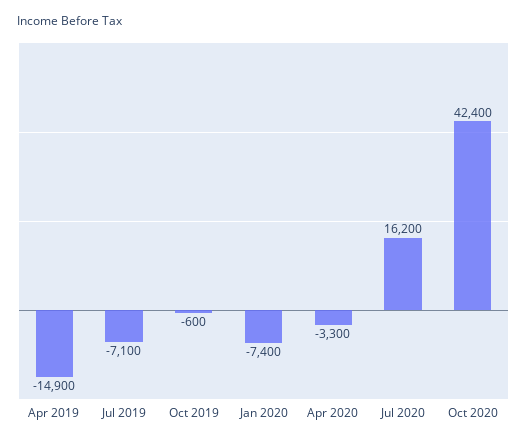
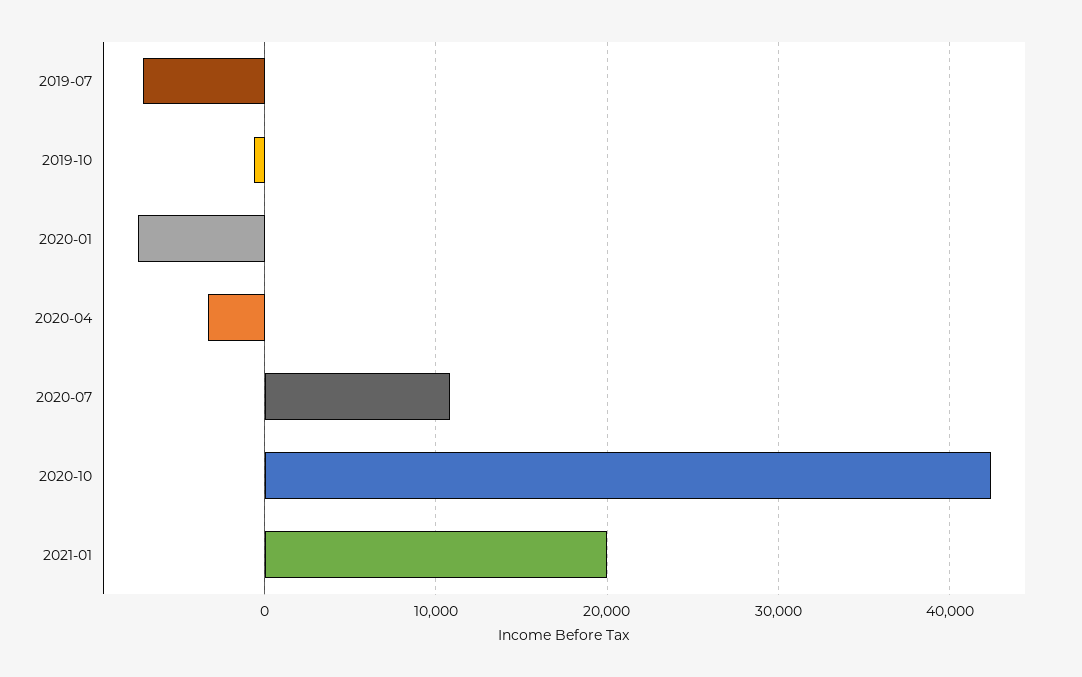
Apr 2019: -14900 -> none
Jul 2020: 16200 -> 11000
2021-01: none -> 20000

